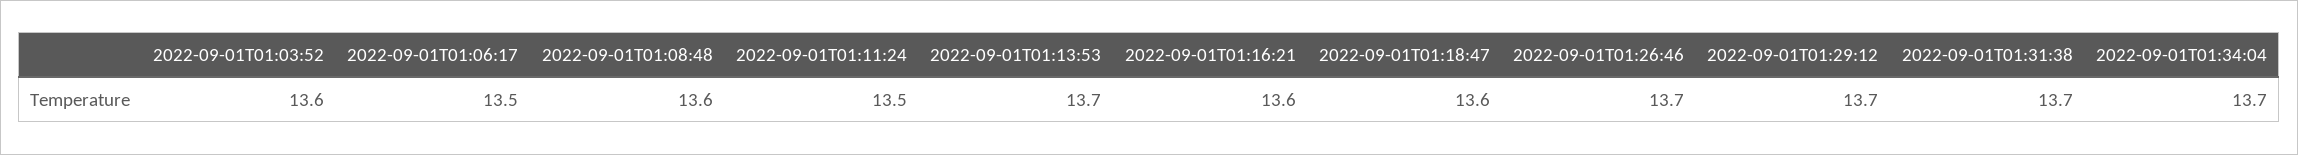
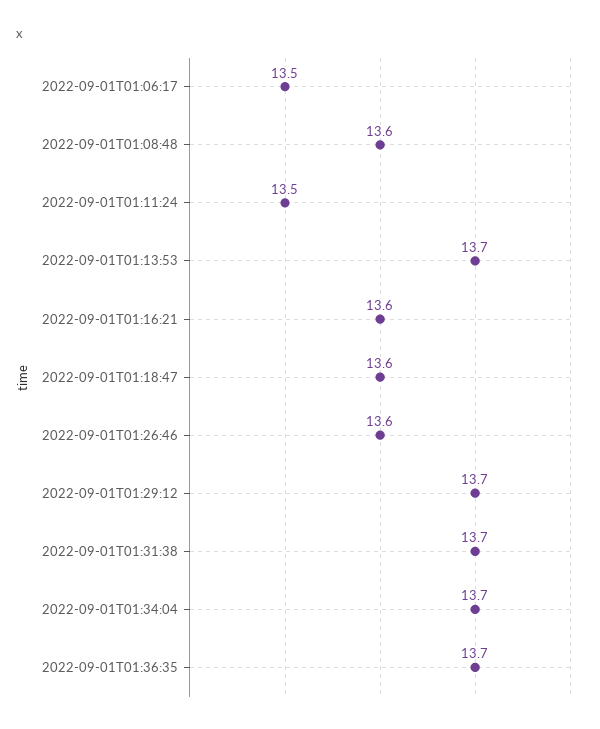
2022-09-01T01:03:52: 13.6 -> none
2022-09-01T01:26:46: 13.7 -> 13.6
2022-09-01T01:36:35: none -> 13.7

